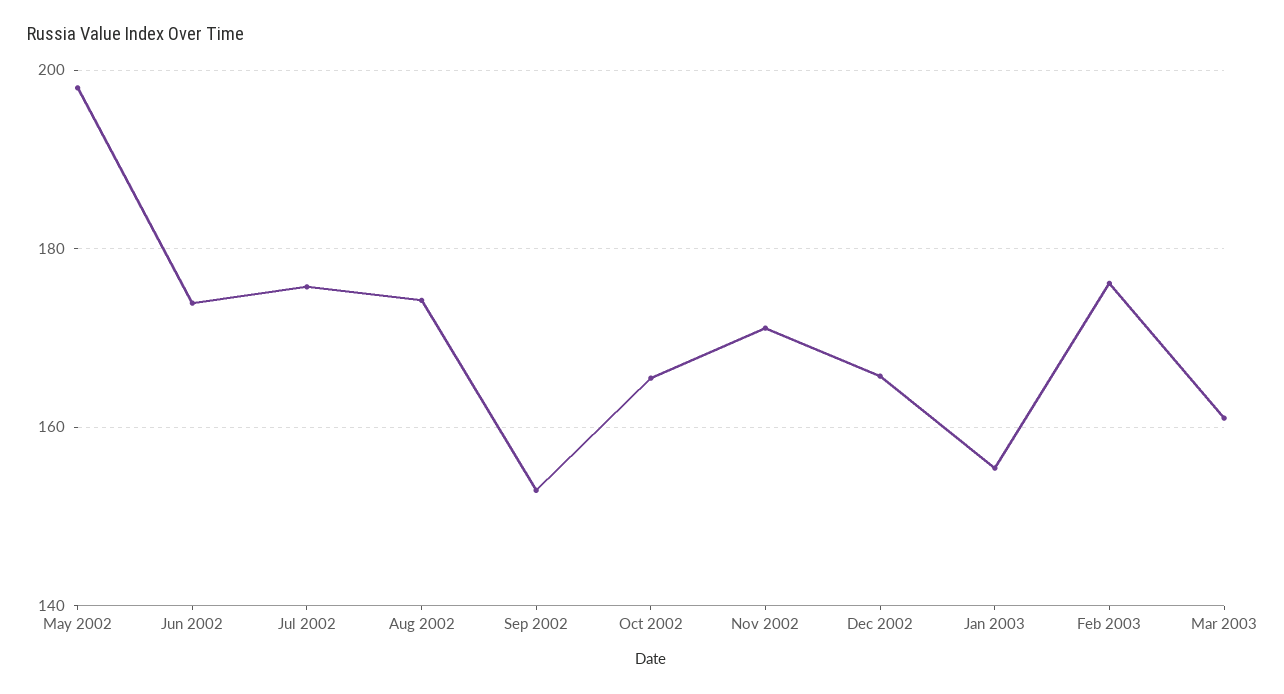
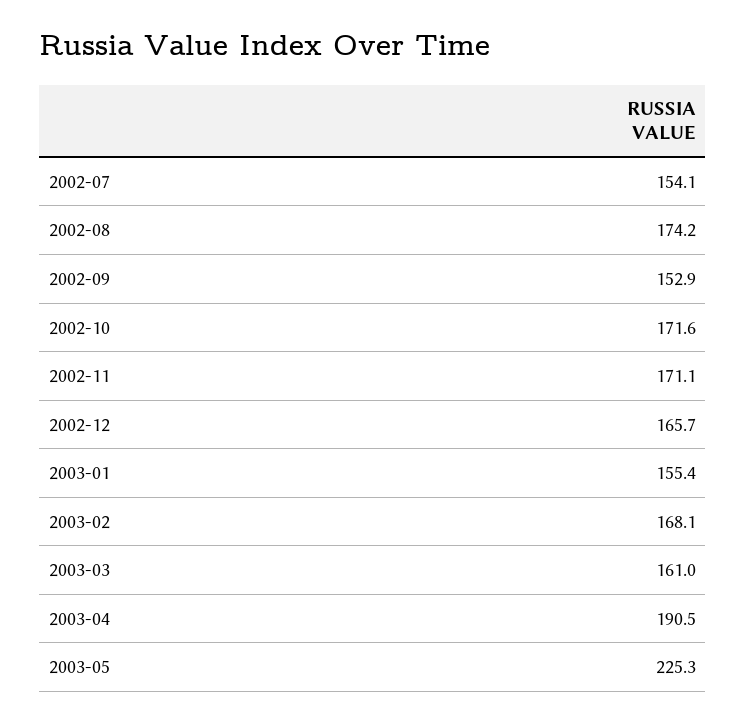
May 2002: 198 -> none
Jun 2002: 174 -> none
Jul 2002: 176 -> 154.1
Oct 2002: 166 -> 171.6
Feb 2003: 176 -> 168.1
2003-04: none -> 190.5
2003-05: none -> 225.3

